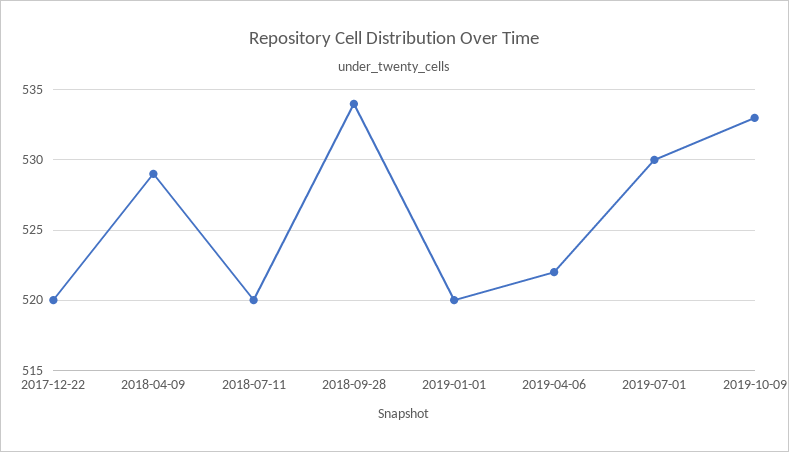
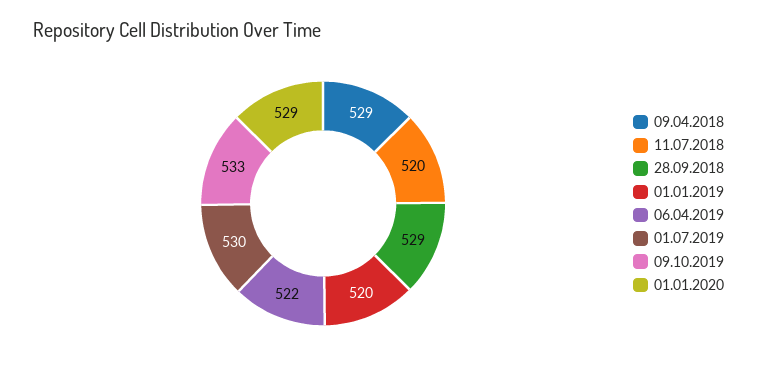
2017-12-22: 520 -> none
2018-09-28: 534 -> 529
01.01.2020: none -> 529

